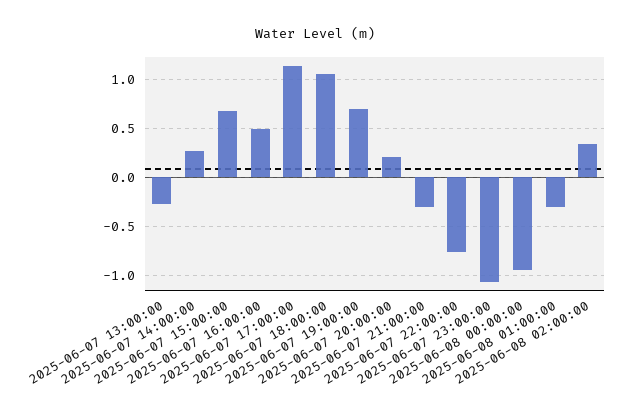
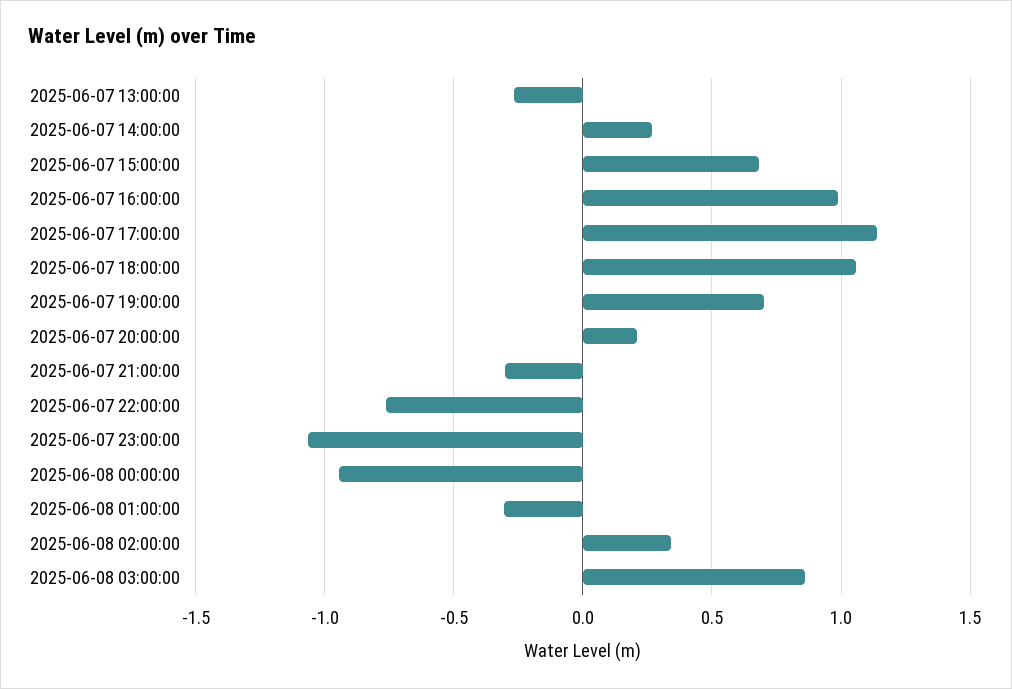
2025-06-07 16:00:00: 0.5 -> 1
2025-06-08 03:00:00: none -> 0.85

